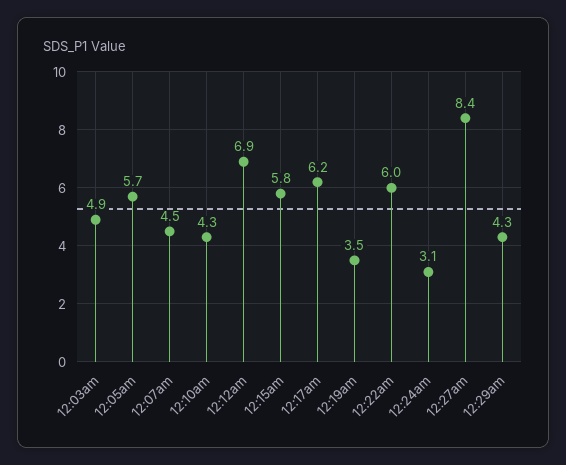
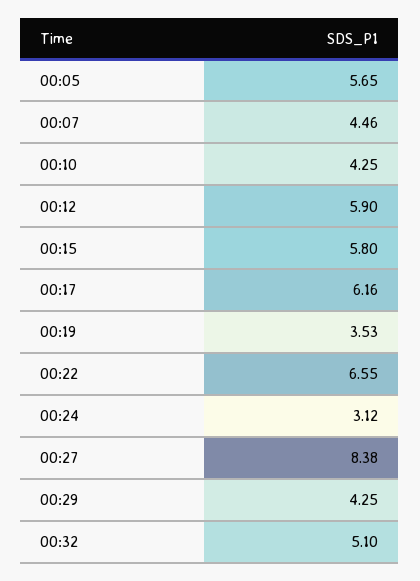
12:03am: 4.9 -> none
12:12am: 6.9 -> 5.9
12:22am: 6 -> 6.55
00:32: none -> 5.1

